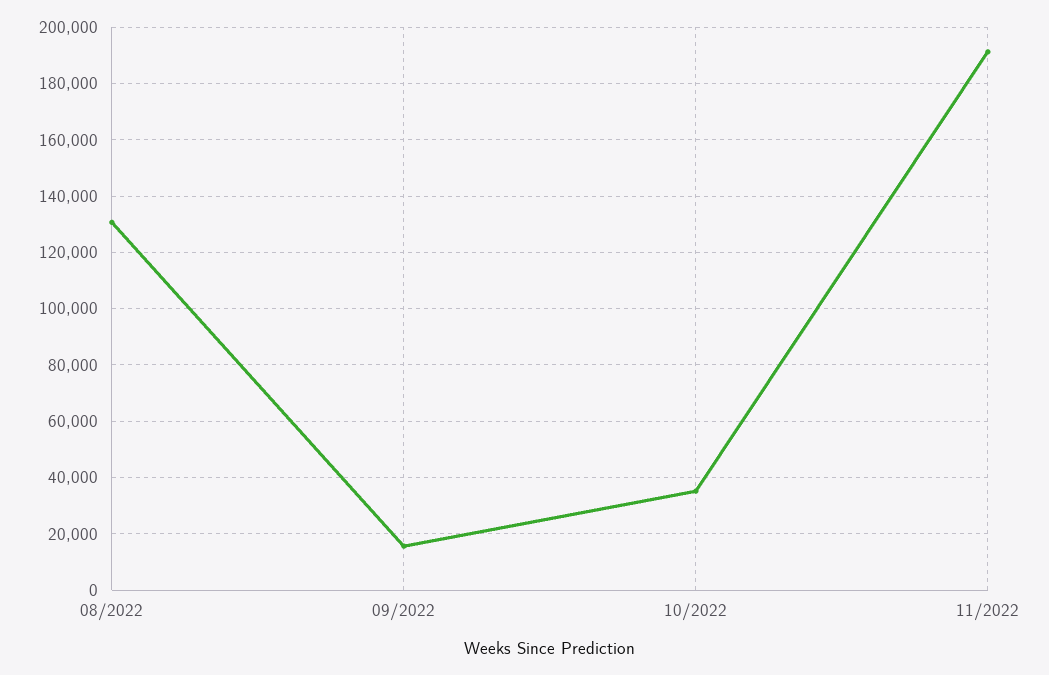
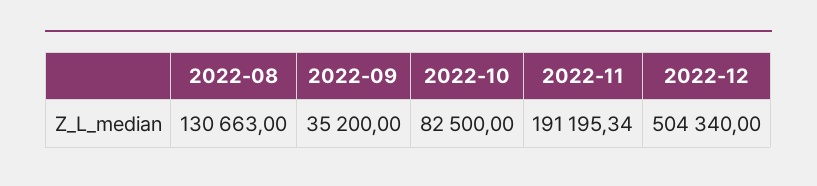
09/2022: 15000 -> 35200
10/2022: 35000 -> 82500
2022-12: none -> 504340

